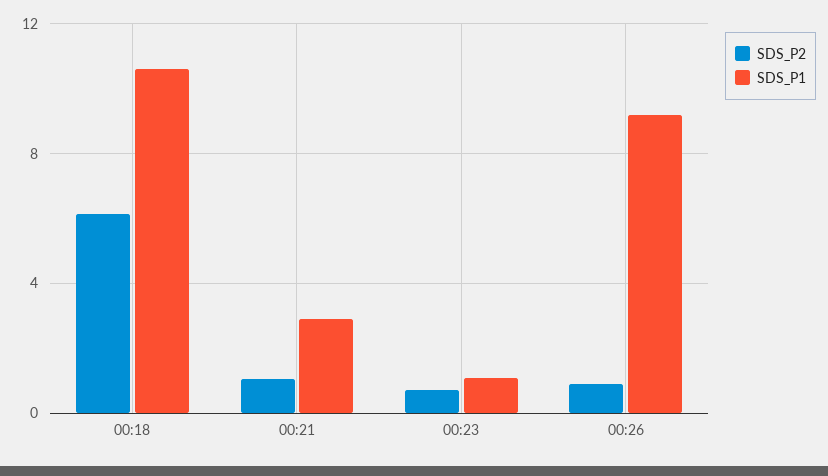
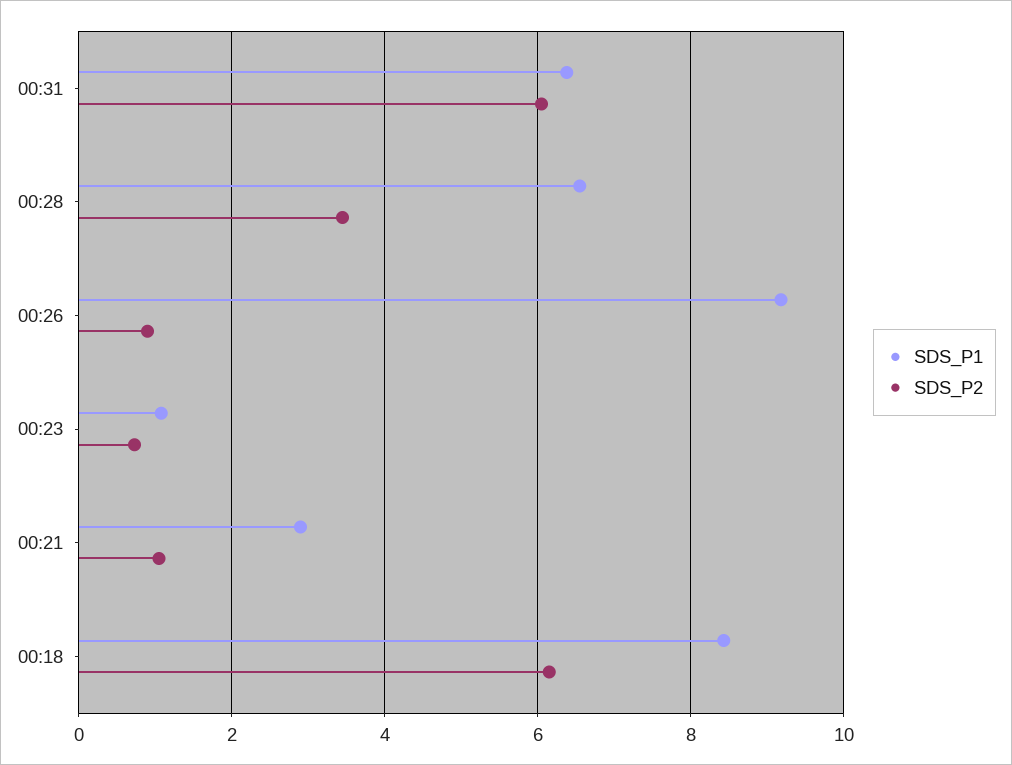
SDS_P1, 00:18: 10.5 -> 8.4
SDS_P1, 00:31: none -> 6.4
SDS_P2, 00:31: none -> 6
SDS_P1, 00:28: none -> 6.6
SDS_P2, 00:28: none -> 3.4

